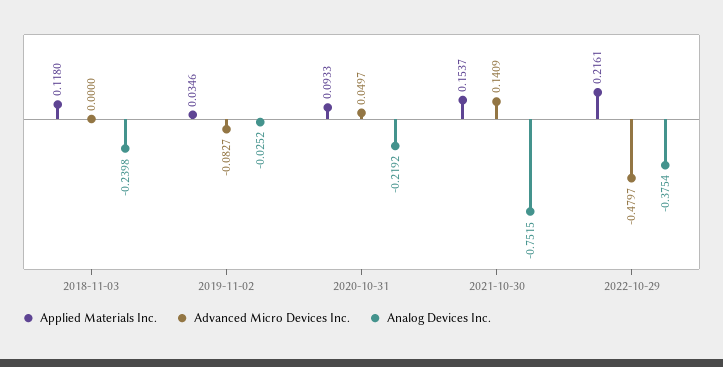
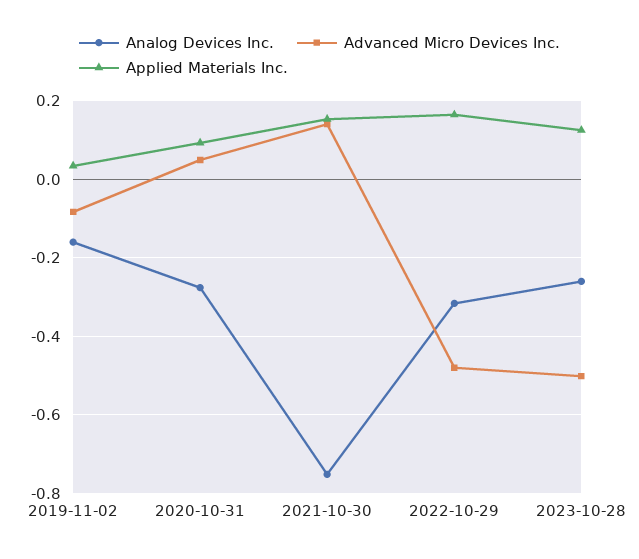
Applied Materials Inc., 2018-11-03: 0.118 -> none
Advanced Micro Devices Inc., 2018-11-03: 0 -> none
Analog Devices Inc., 2018-11-03: -0.2398 -> none
Analog Devices Inc., 2019-11-02: -0.0252 -> -0.16
Analog Devices Inc., 2020-10-31: -0.2192 -> -0.28
Applied Materials Inc., 2022-10-29: 0.2161 -> 0.16
Analog Devices Inc., 2022-10-29: -0.3754 -> -0.32
Analog Devices Inc., 2023-10-28: none -> -0.26
Advanced Micro Devices Inc., 2023-10-28: none -> -0.5
Applied Materials Inc., 2023-10-28: none -> 0.12

